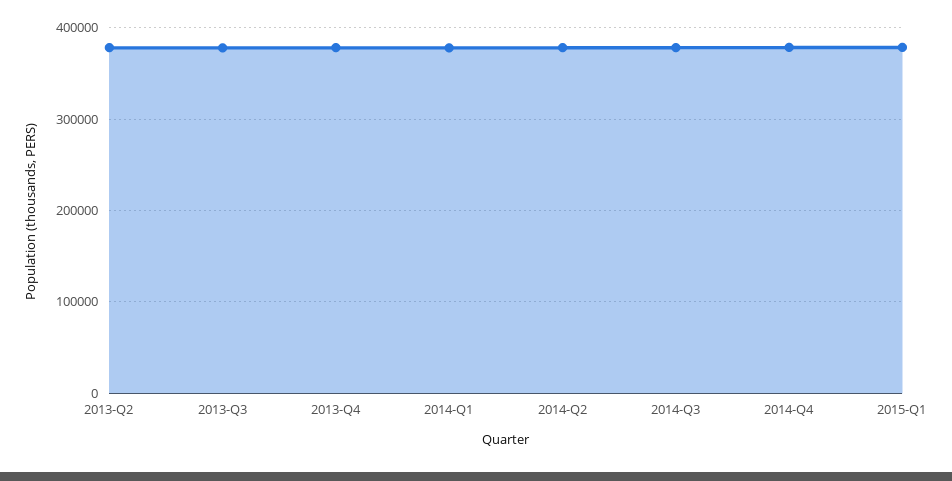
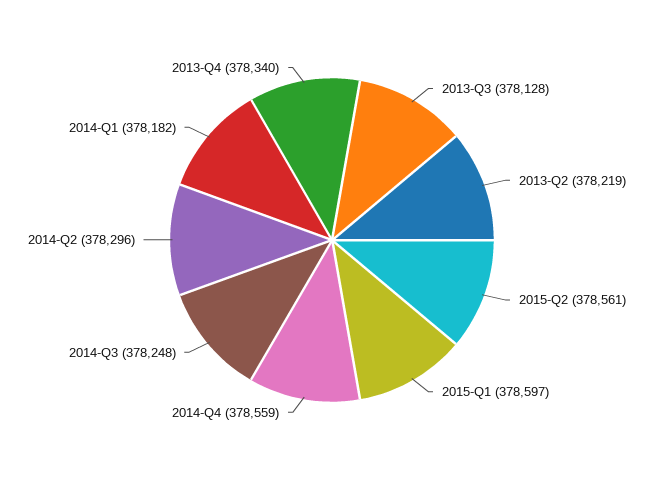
2015-Q2: none -> 378561

